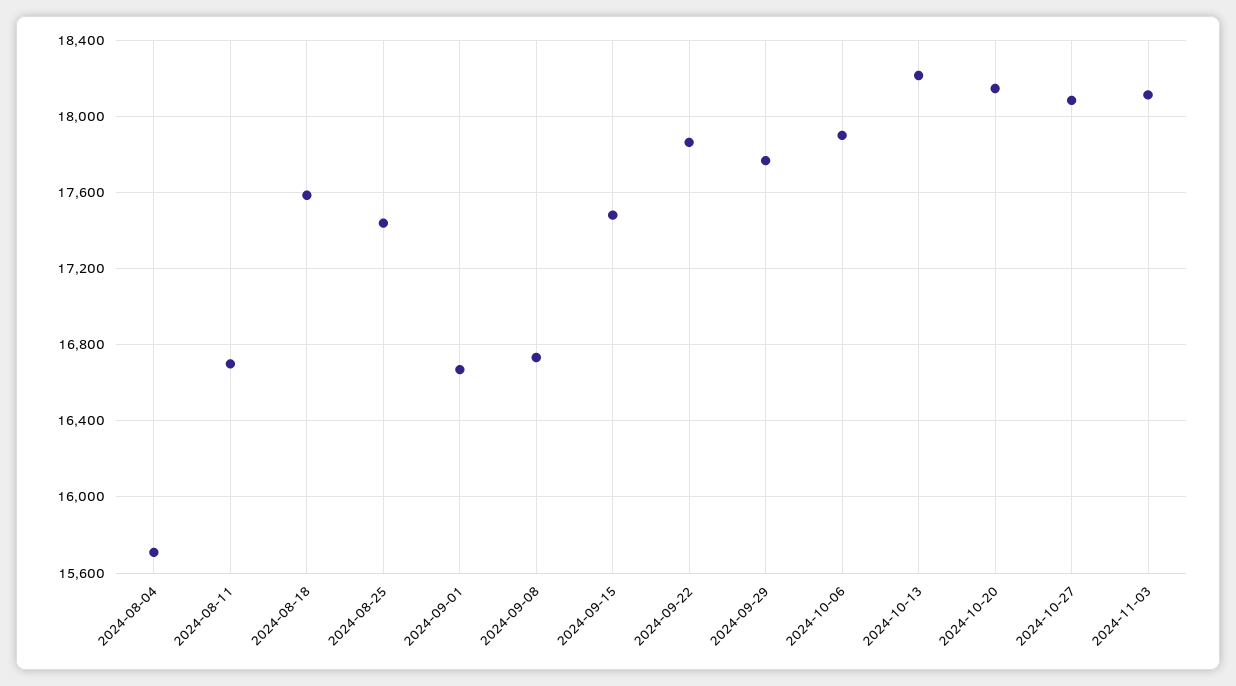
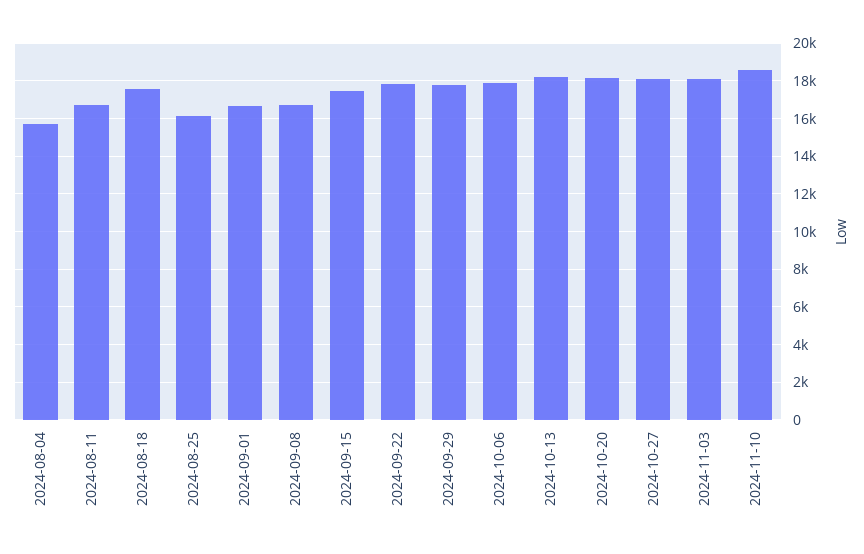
2024-08-25: 17450 -> 16000
2024-11-10: none -> 18500

